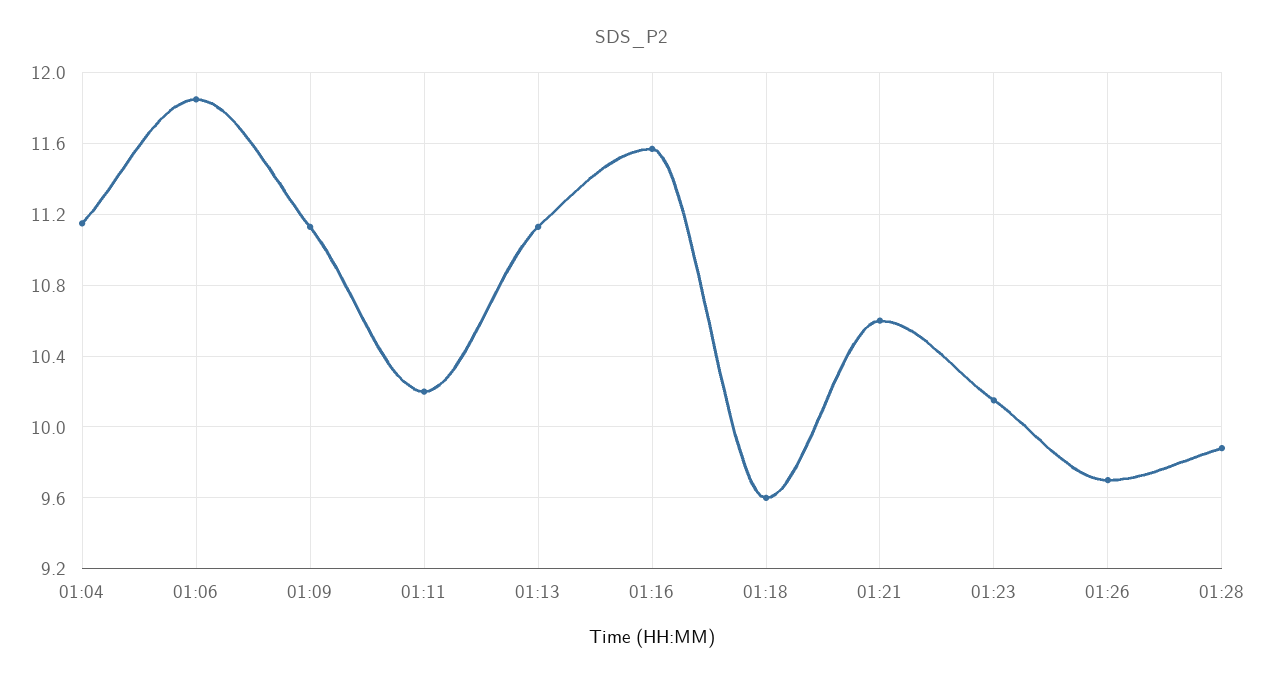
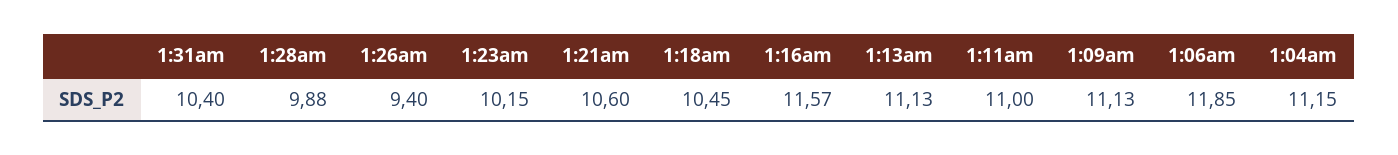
01:11: 10.2 -> 11
01:18: 9.6 -> 10.45
01:26: 9.7 -> 9.4
1:31am: none -> 10.4

